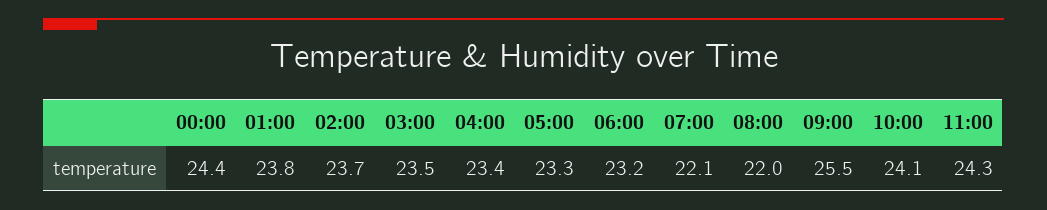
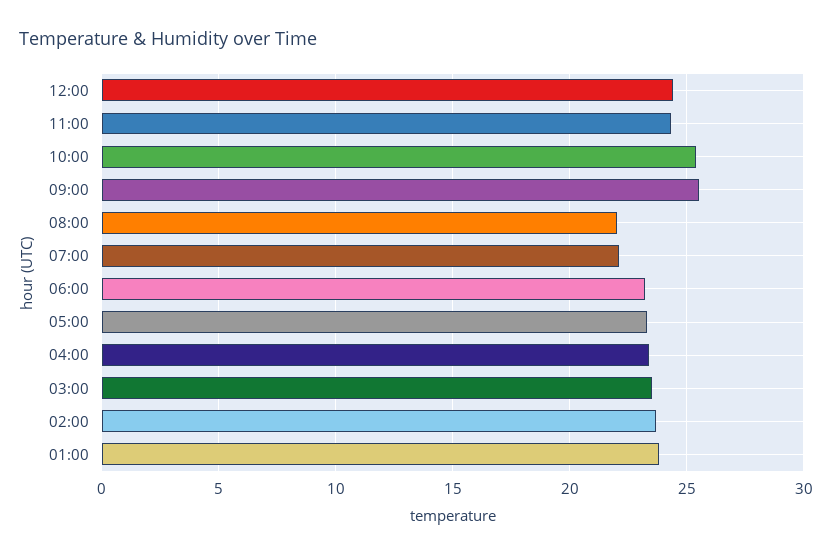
00:00: 24.4 -> none
10:00: 24.1 -> 25.5
12:00: none -> 24.5

